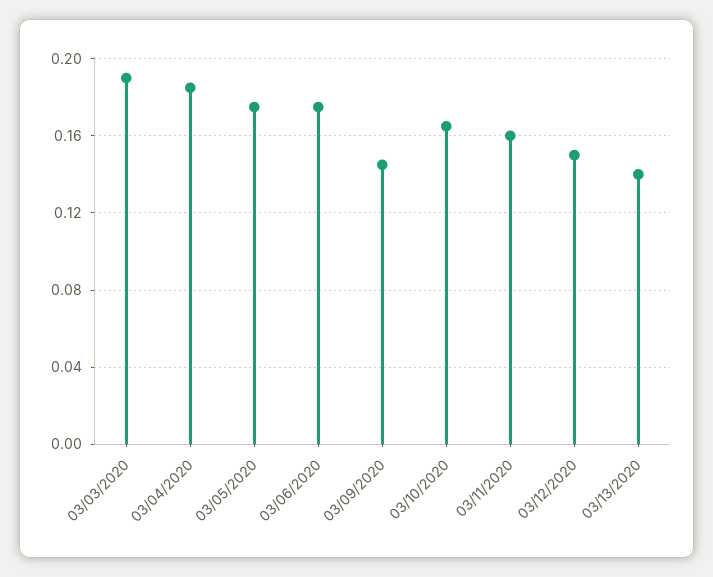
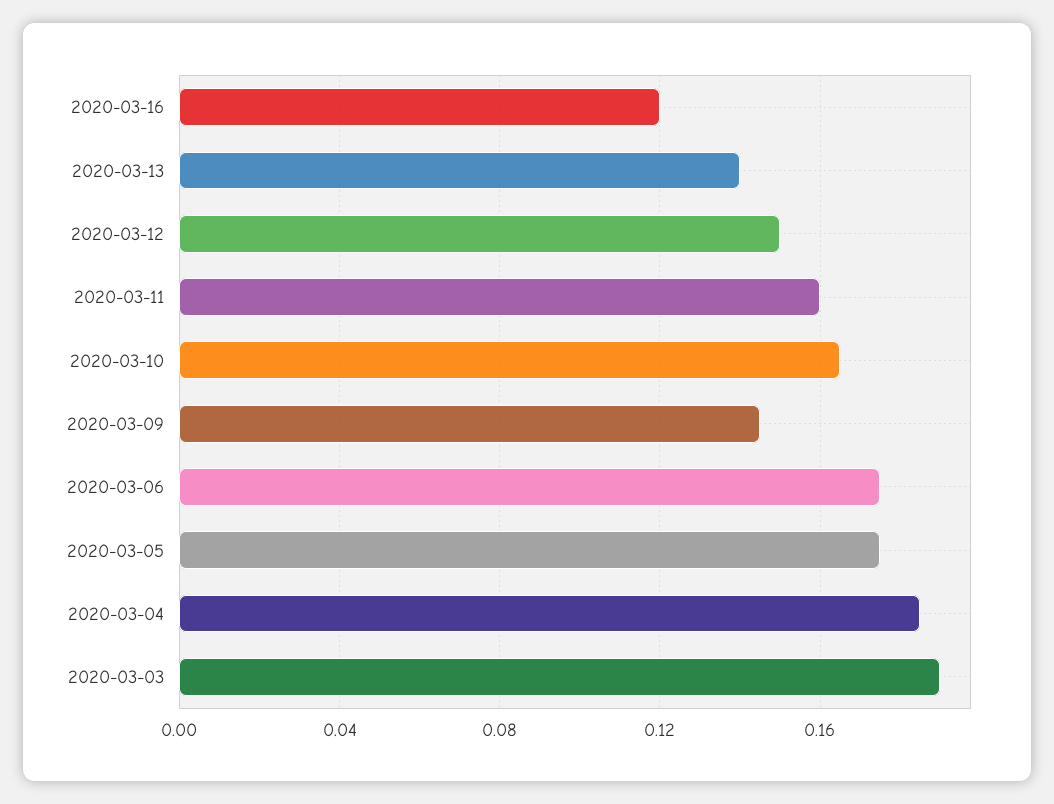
2020-03-16: none -> 0.12

